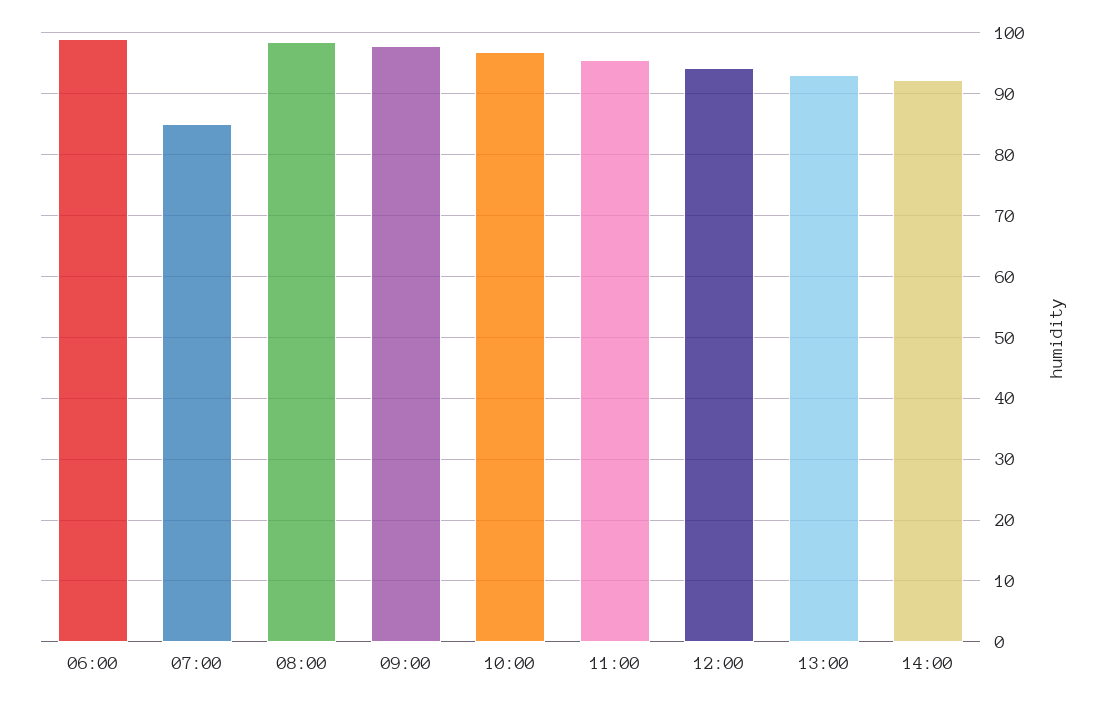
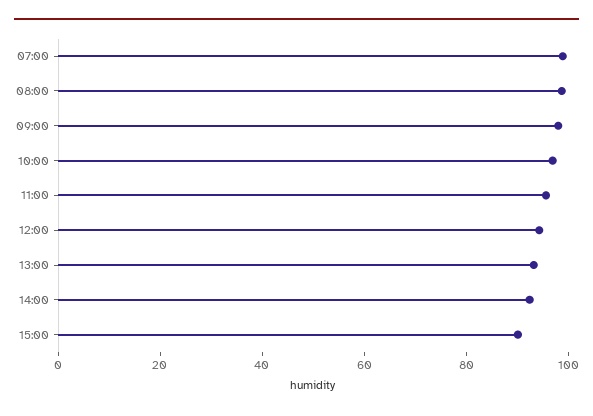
06:00: 99 -> none
07:00: 85 -> 100
15:00: none -> 90

